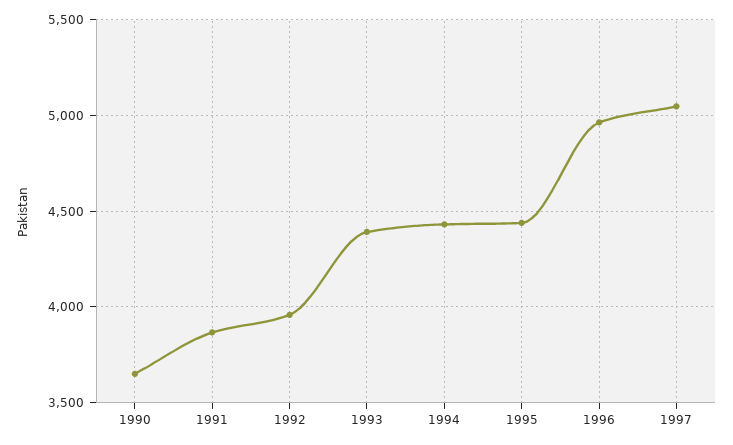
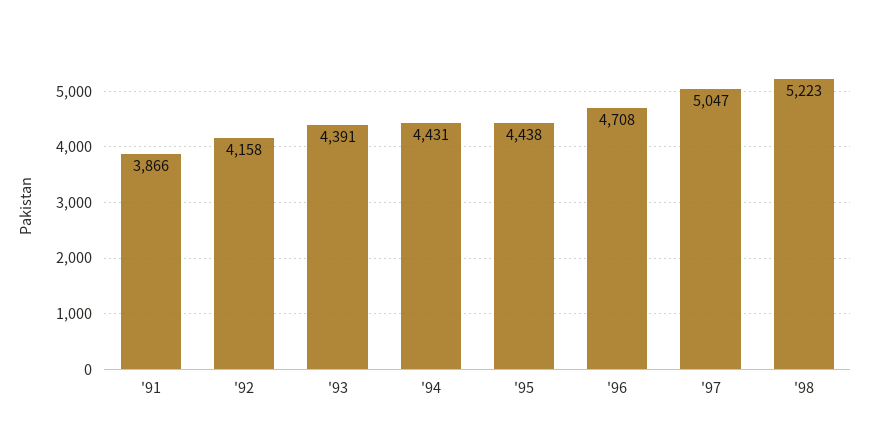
1990: 3650 -> none
1992: 3950 -> 4158
1996: 4950 -> 4708
'98: none -> 5223

